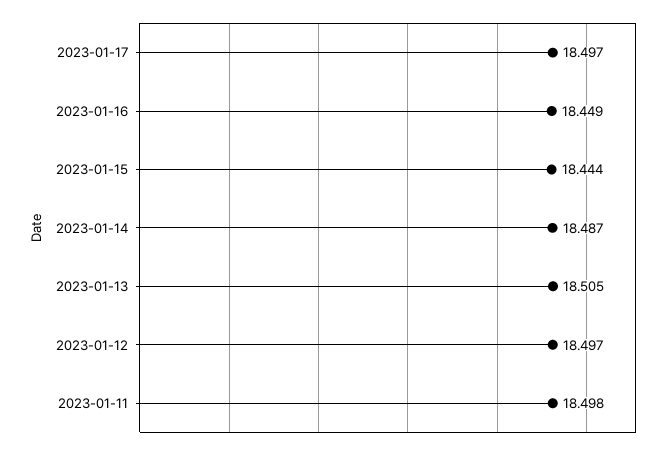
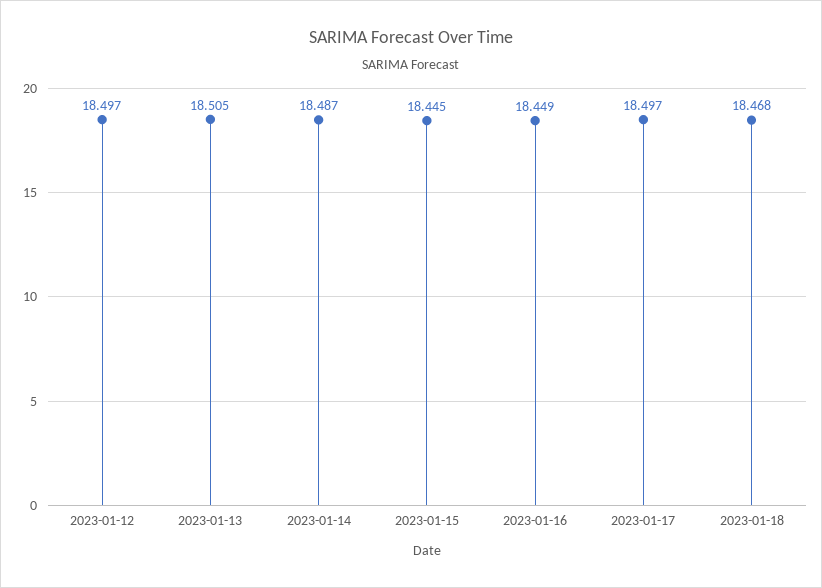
2023-01-15: 18.444 -> 18.445
2023-01-11: 18.498 -> none
2023-01-18: none -> 18.468

